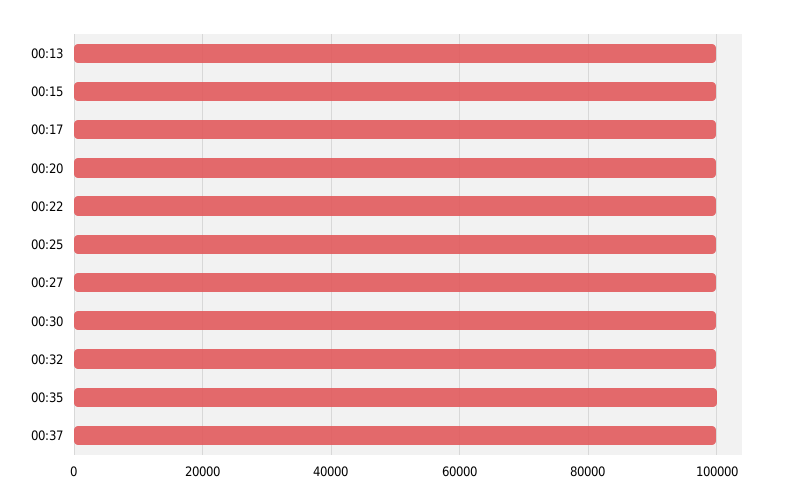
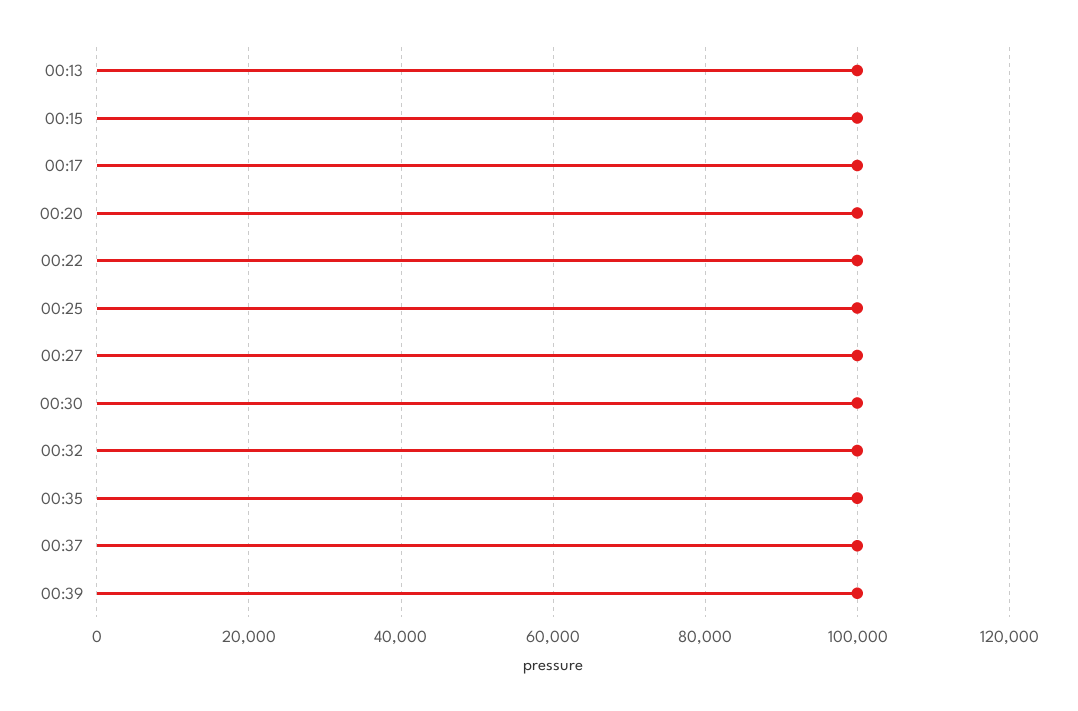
00:39: none -> 100000

